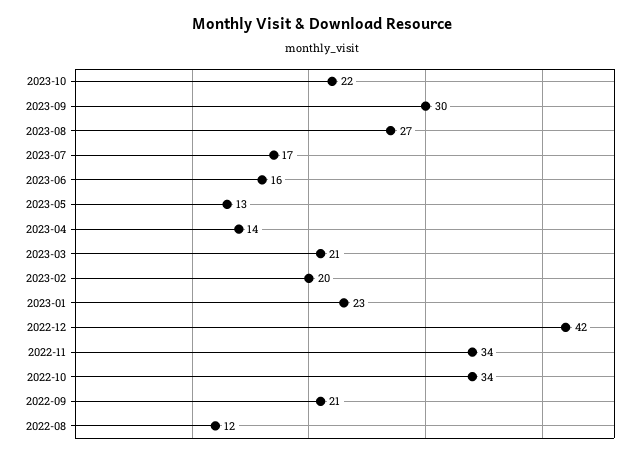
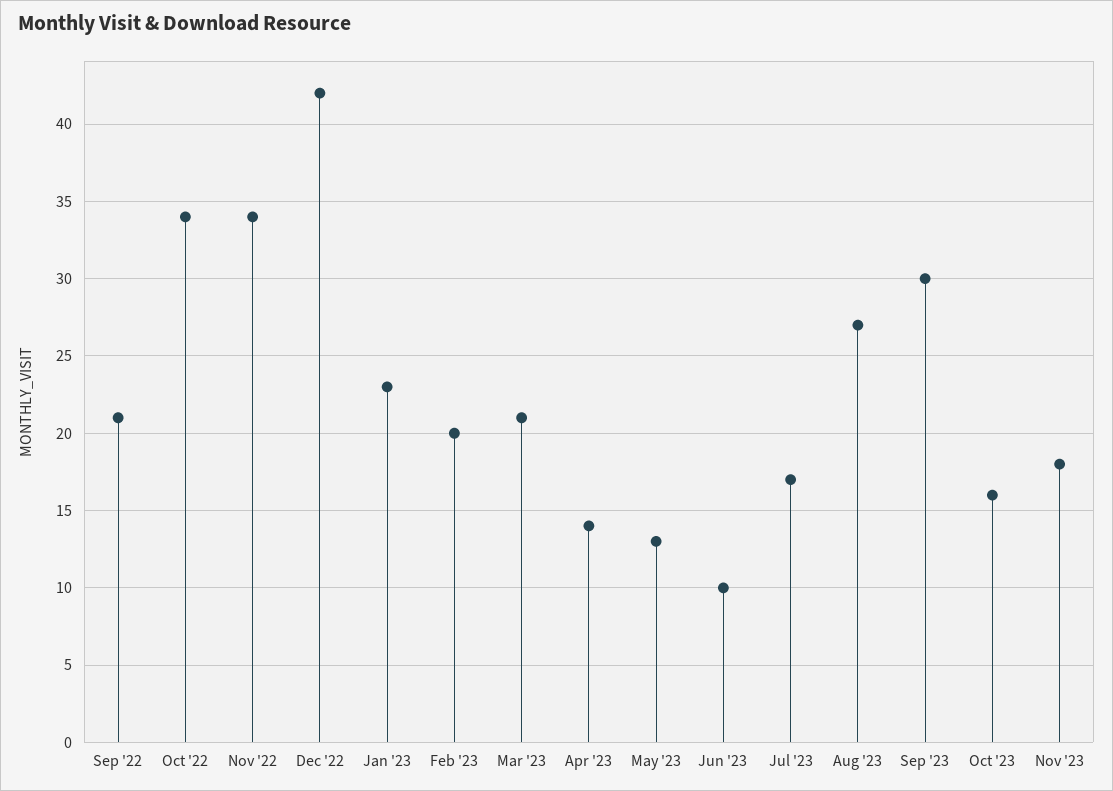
2023-10: 22 -> 16
2023-06: 16 -> 10
2022-08: 12 -> none
Nov '23: none -> 18

